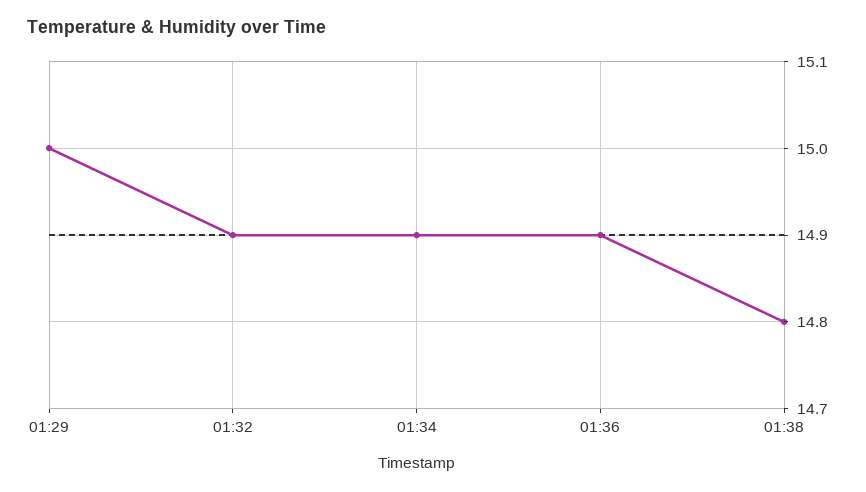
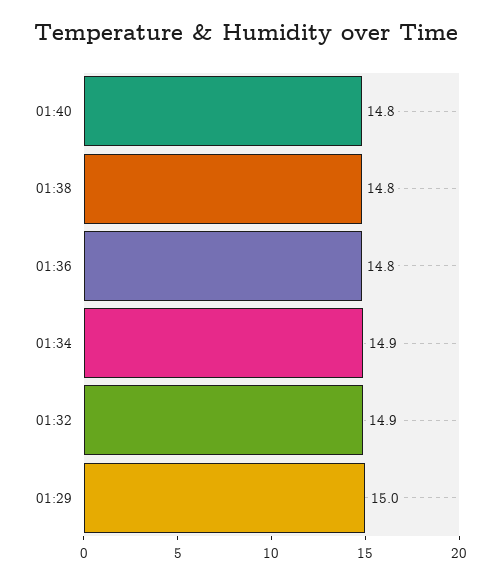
01:36: 14.9 -> 14.8
01:40: none -> 14.8

